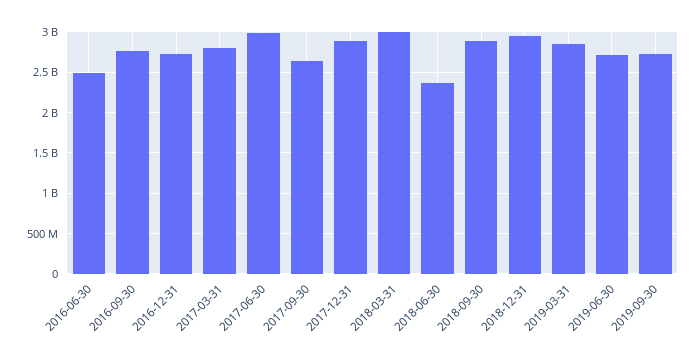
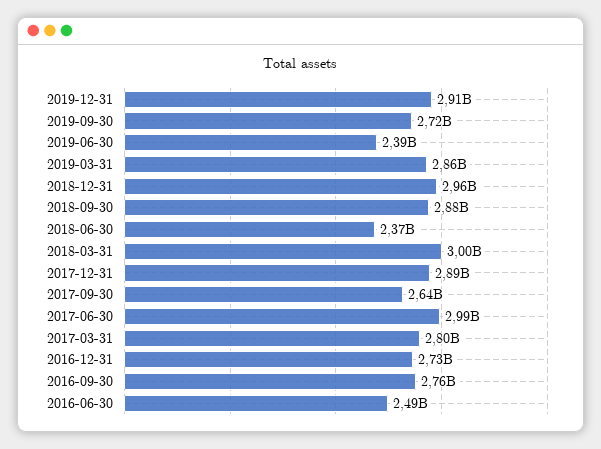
2019-06-30: 2700000000 -> 2390000000
2019-12-31: none -> 2910000000

